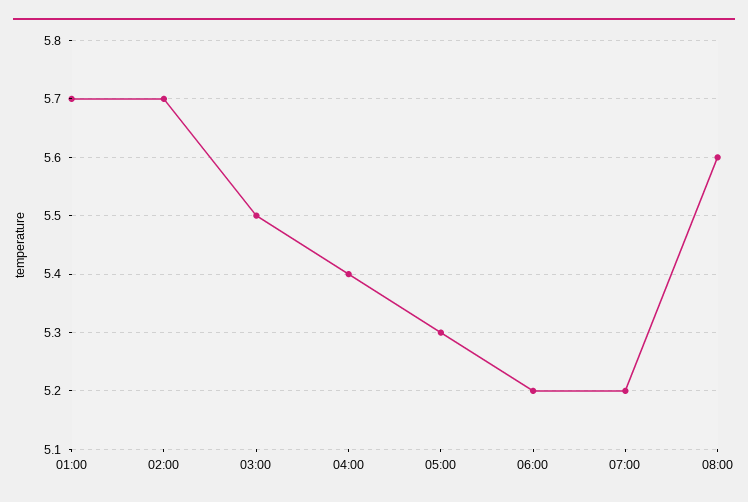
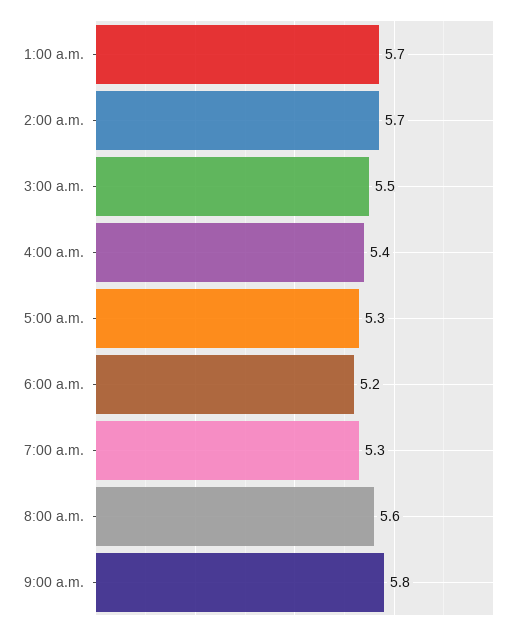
07:00: 5.2 -> 5.3
9:00 a.m.: none -> 5.8

